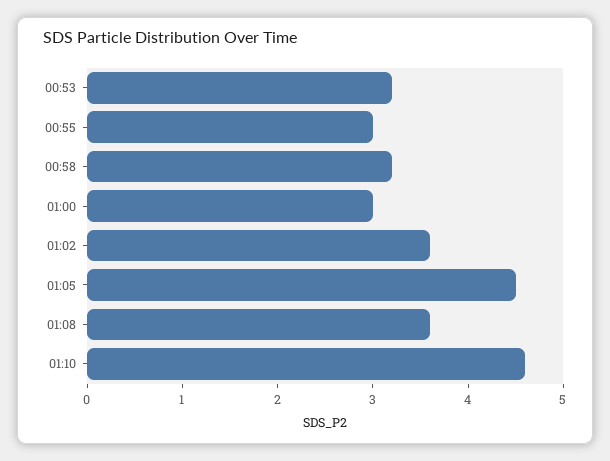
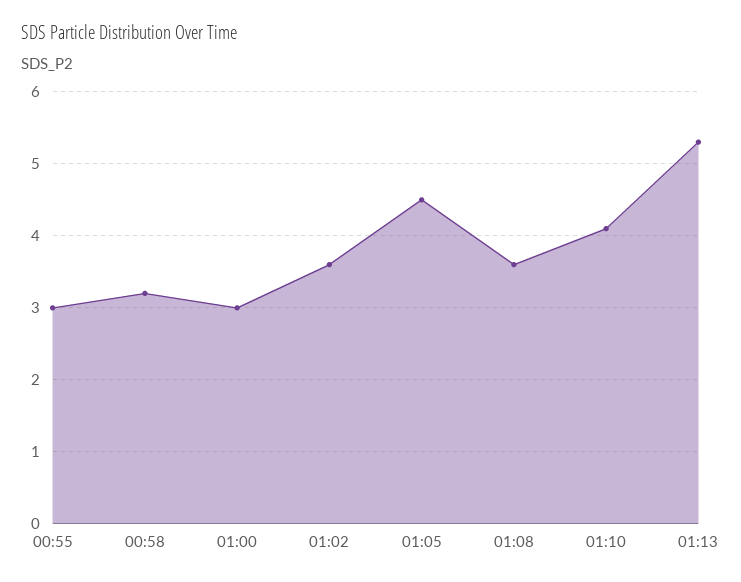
00:53: 3.2 -> none
01:10: 4.6 -> 4.1
01:13: none -> 5.3

